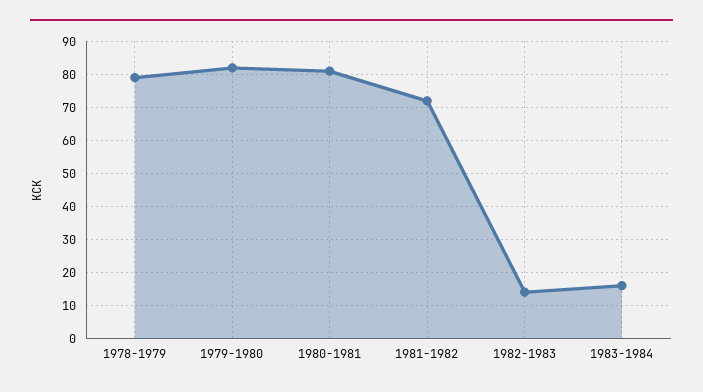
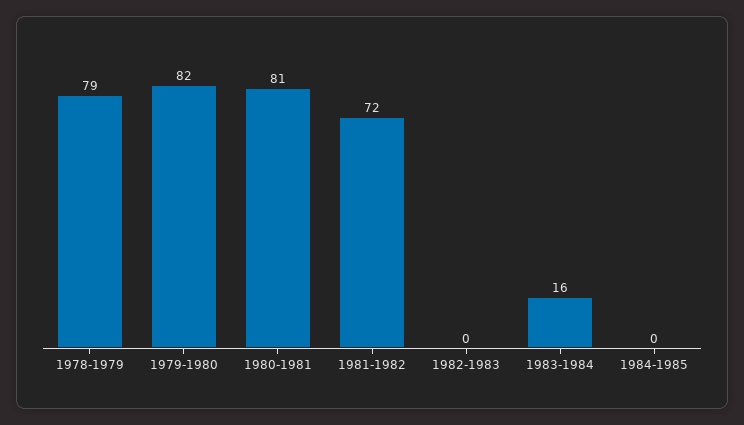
1982-1983: 15 -> 0
1984-1985: none -> 0

